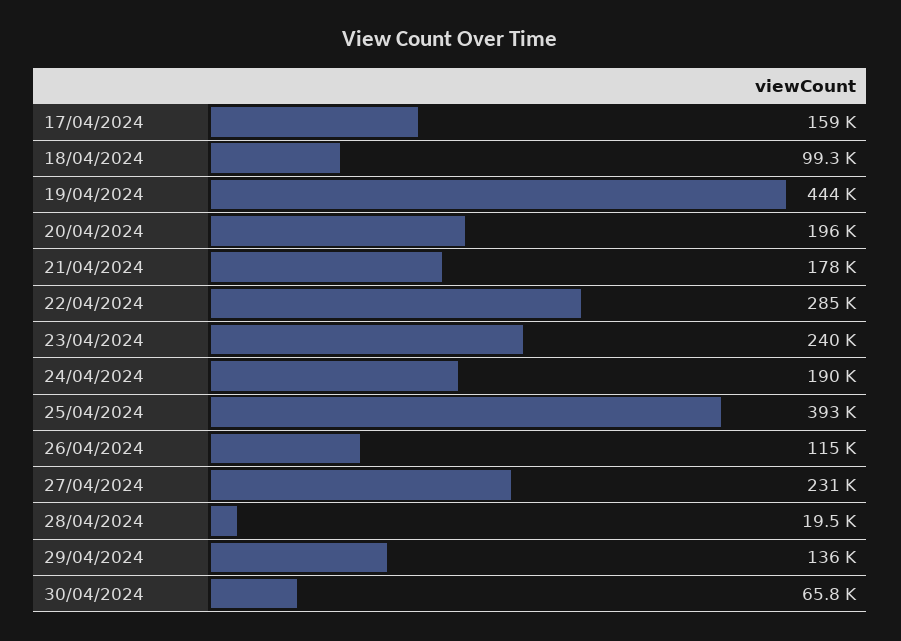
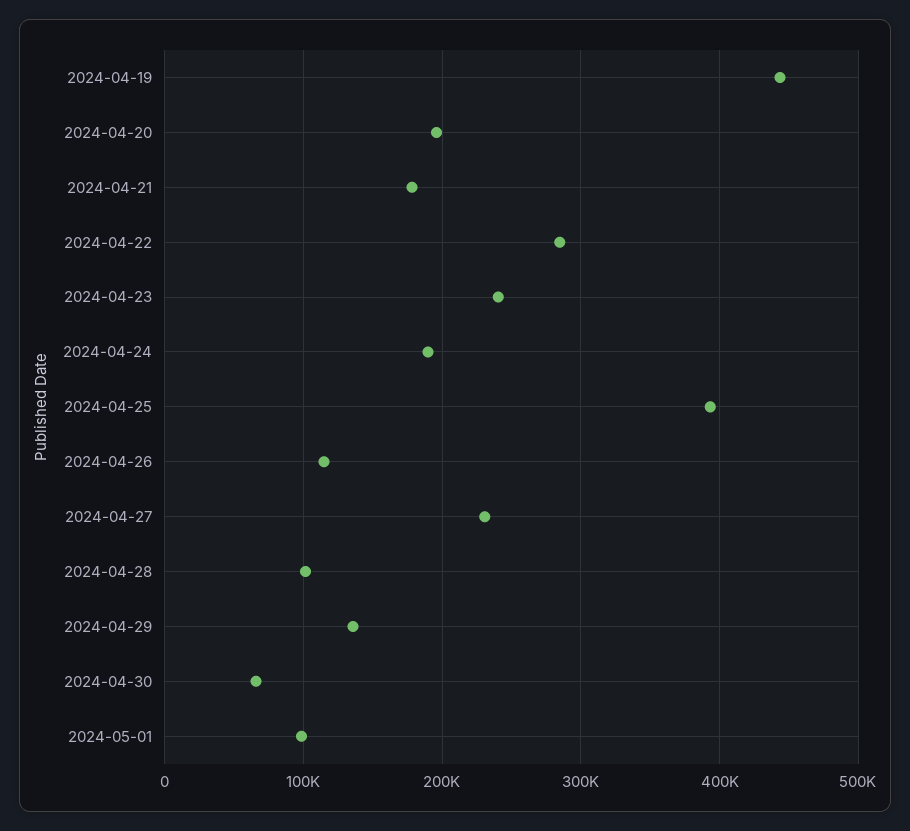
17/04/2024: 159000 -> none
18/04/2024: 99300 -> none
28/04/2024: 19500 -> 100000
2024-05-01: none -> 100000

